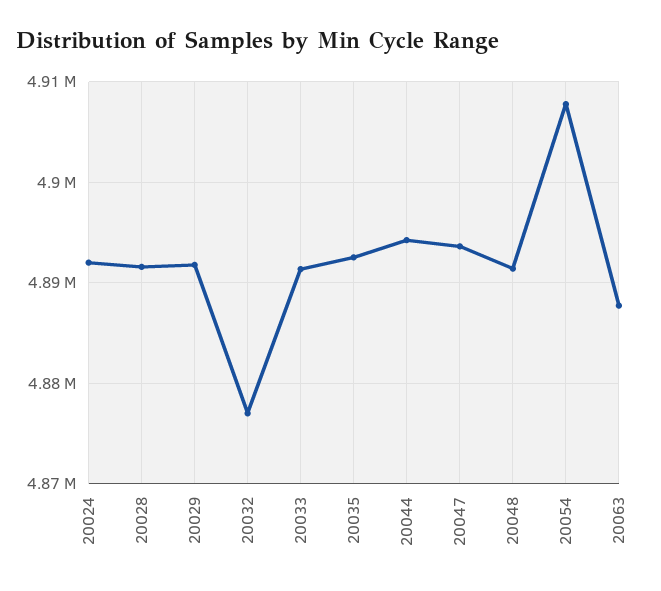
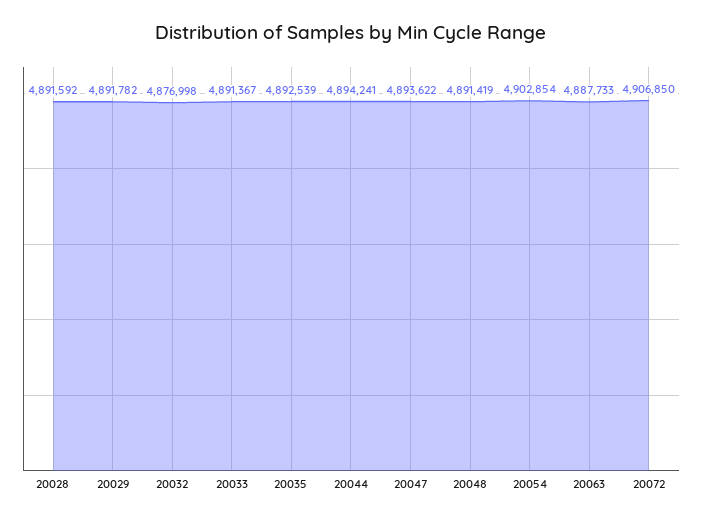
20024: 4892000 -> none
20054: 4908000 -> 4902854
20072: none -> 4906850

